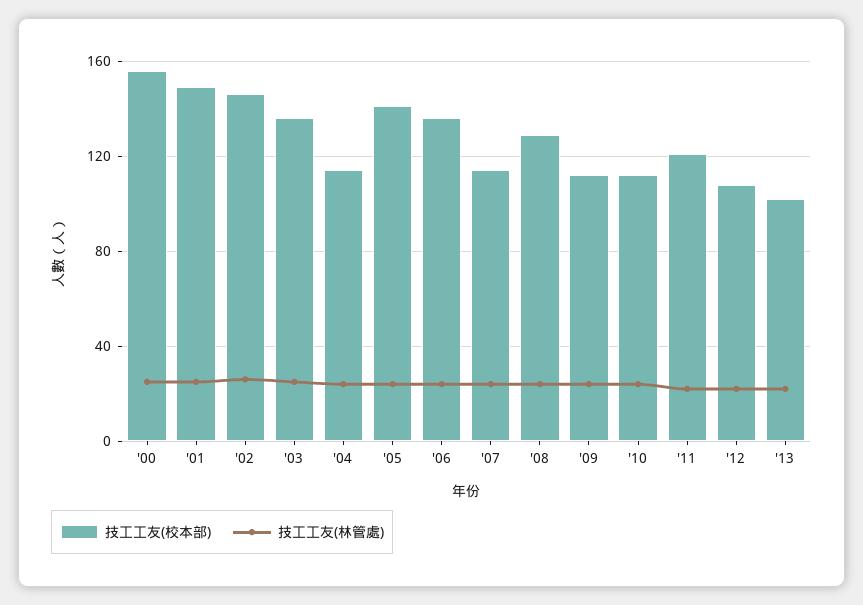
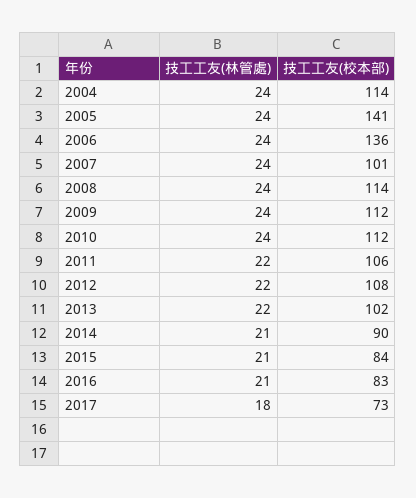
技工工友(校本部), '00: 155 -> none
技工工友(林管處), '00: 25 -> none
技工工友(校本部), '01: 150 -> none
技工工友(林管處), '01: 25 -> none
技工工友(校本部), '02: 145 -> none
技工工友(林管處), '02: 25 -> none
技工工友(校本部), '03: 135 -> none
技工工友(林管處), '03: 25 -> none
技工工友(校本部), '07: 115 -> 101
技工工友(校本部), '08: 130 -> 114
技工工友(校本部), '11: 120 -> 106
技工工友(林管處), 2014: none -> 21
技工工友(校本部), 2014: none -> 90
技工工友(林管處), 2015: none -> 21
技工工友(校本部), 2015: none -> 84
技工工友(林管處), 2016: none -> 21
技工工友(校本部), 2016: none -> 83
技工工友(林管處), 2017: none -> 18
技工工友(校本部), 2017: none -> 73

